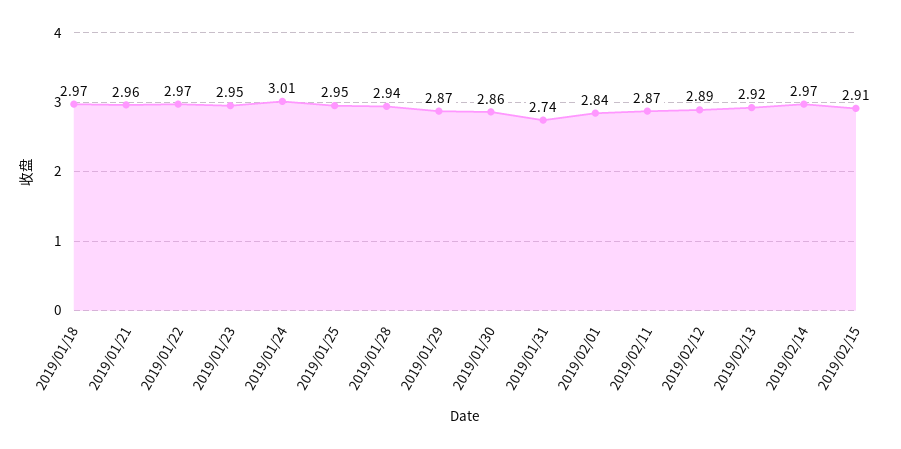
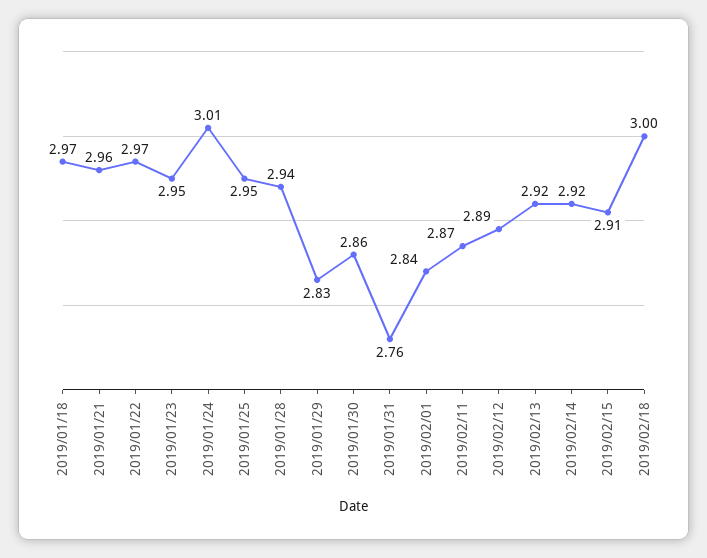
2019/01/29: 2.87 -> 2.83
2019/01/31: 2.74 -> 2.76
2019/02/14: 2.97 -> 2.92
2019/02/18: none -> 3

